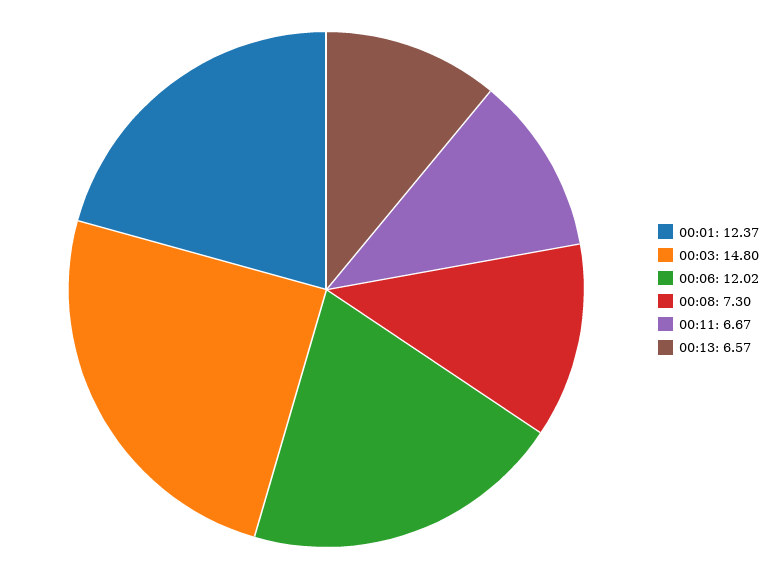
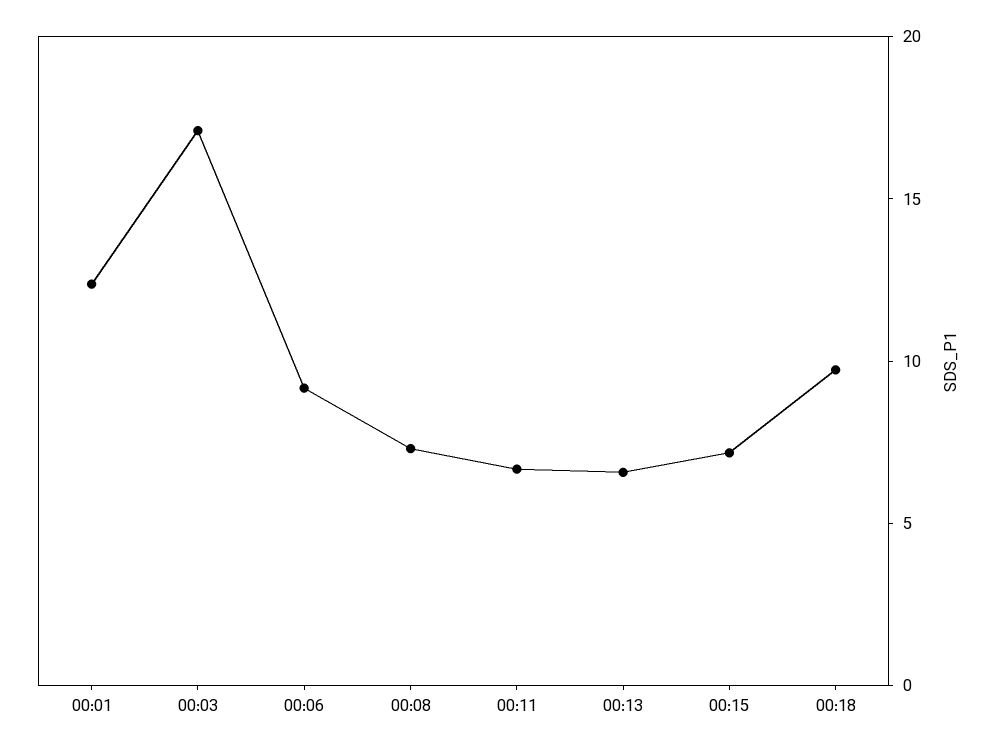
00:03: 14.8 -> 17
00:06: 12.02 -> 9
00:15: none -> 7
00:18: none -> 10

